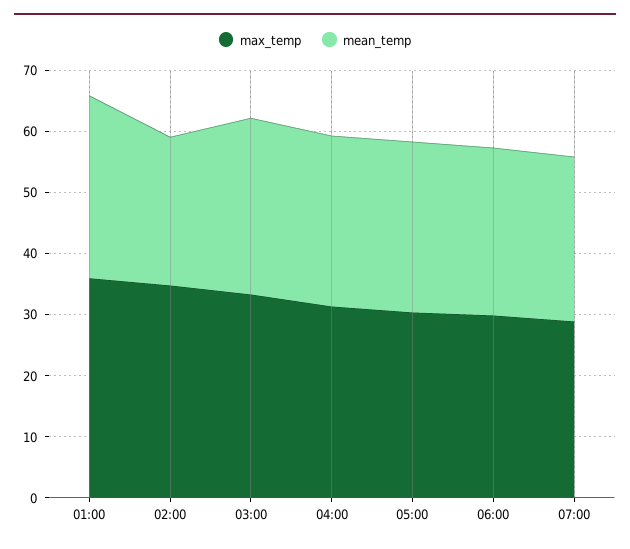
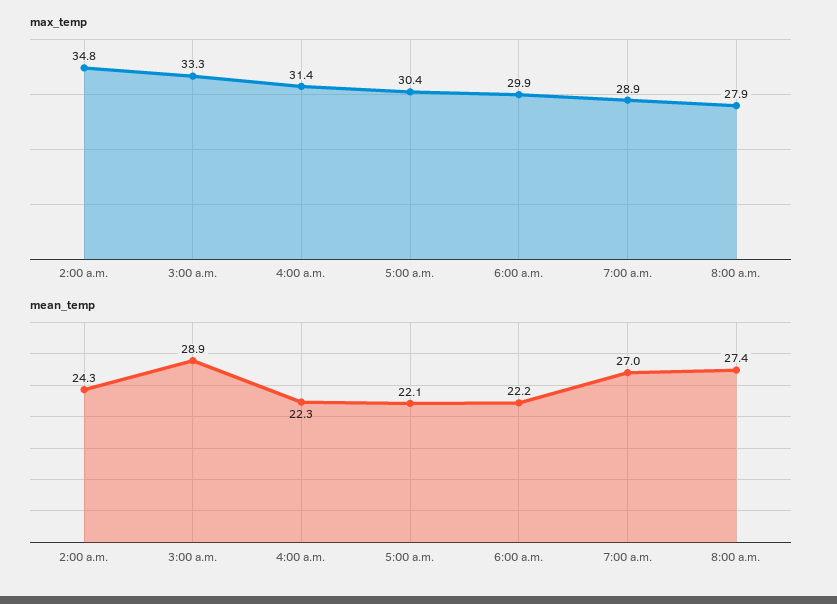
max_temp, 01:00: 36 -> none
mean_temp, 01:00: 30 -> none
mean_temp, 04:00: 28 -> 22.3
mean_temp, 05:00: 28 -> 22.1
mean_temp, 06:00: 28 -> 22.2
max_temp, 8:00 a.m.: none -> 27.9
mean_temp, 8:00 a.m.: none -> 27.4

